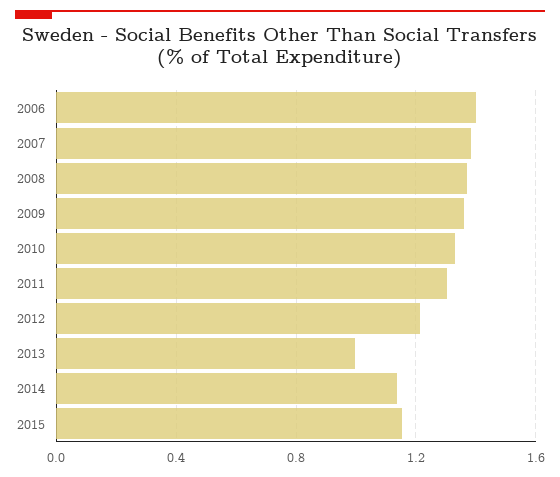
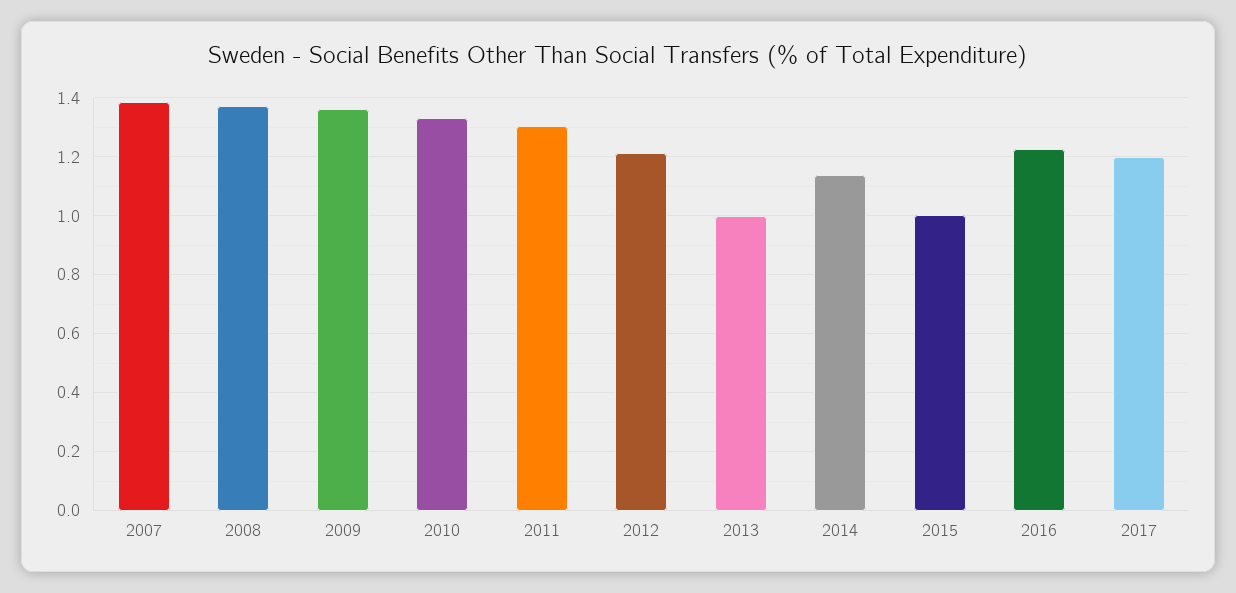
2006: 1.4 -> none
2015: 1.15 -> 1
2016: none -> 1.225
2017: none -> 1.2

